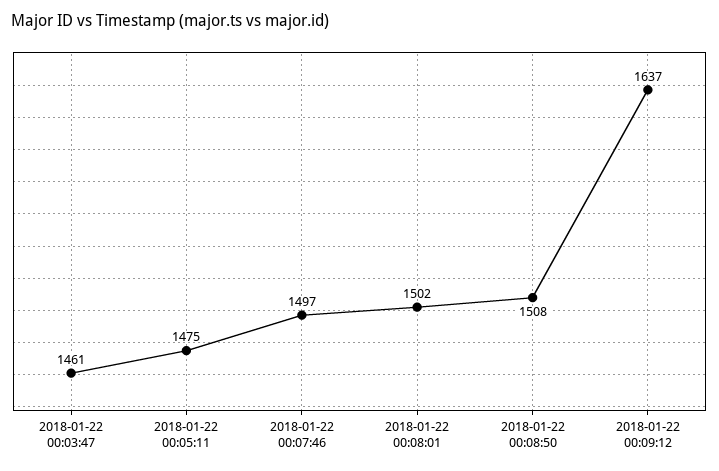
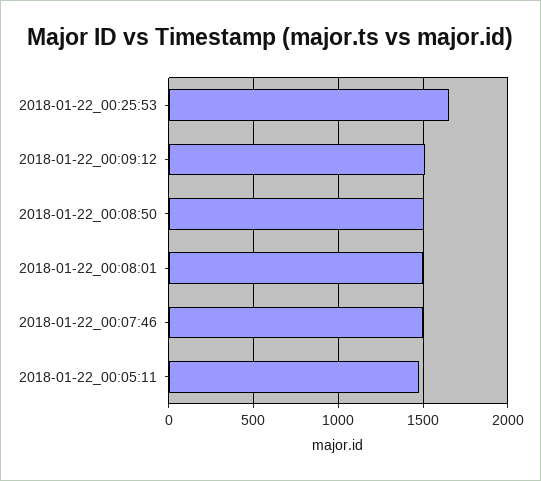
2018-01-22 00:03:47: 1461 -> none
2018-01-22 00:09:12: 1637 -> 1500
2018-01-22_00:25:53: none -> 1650

